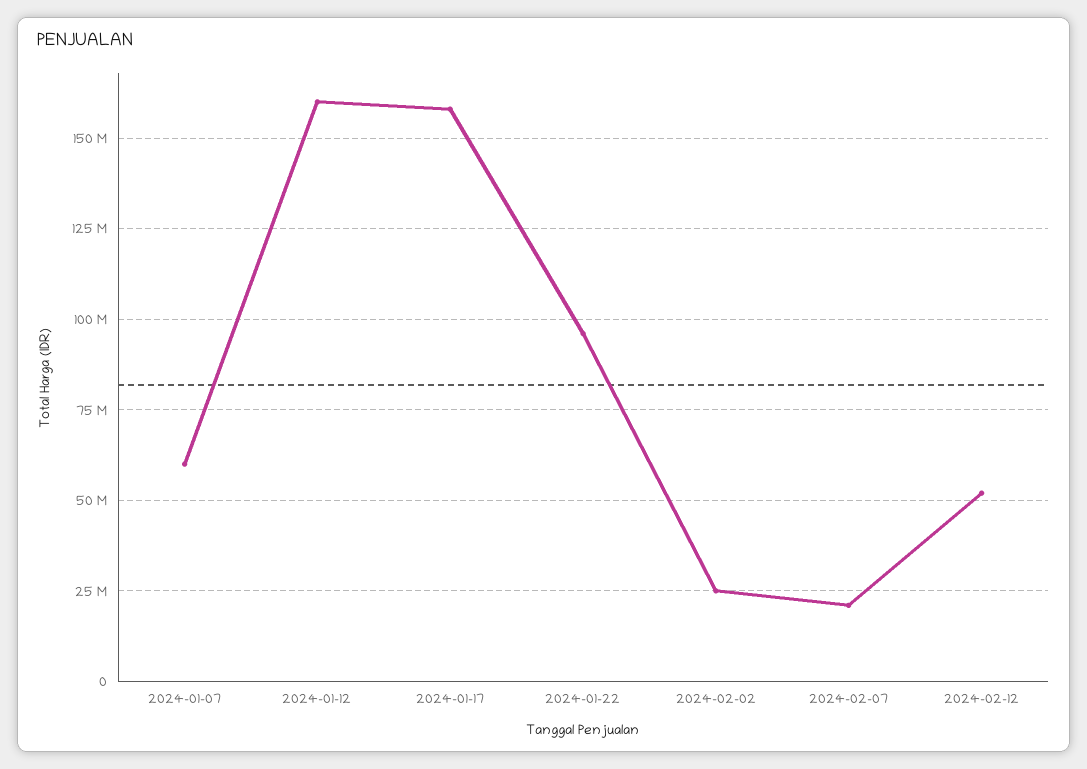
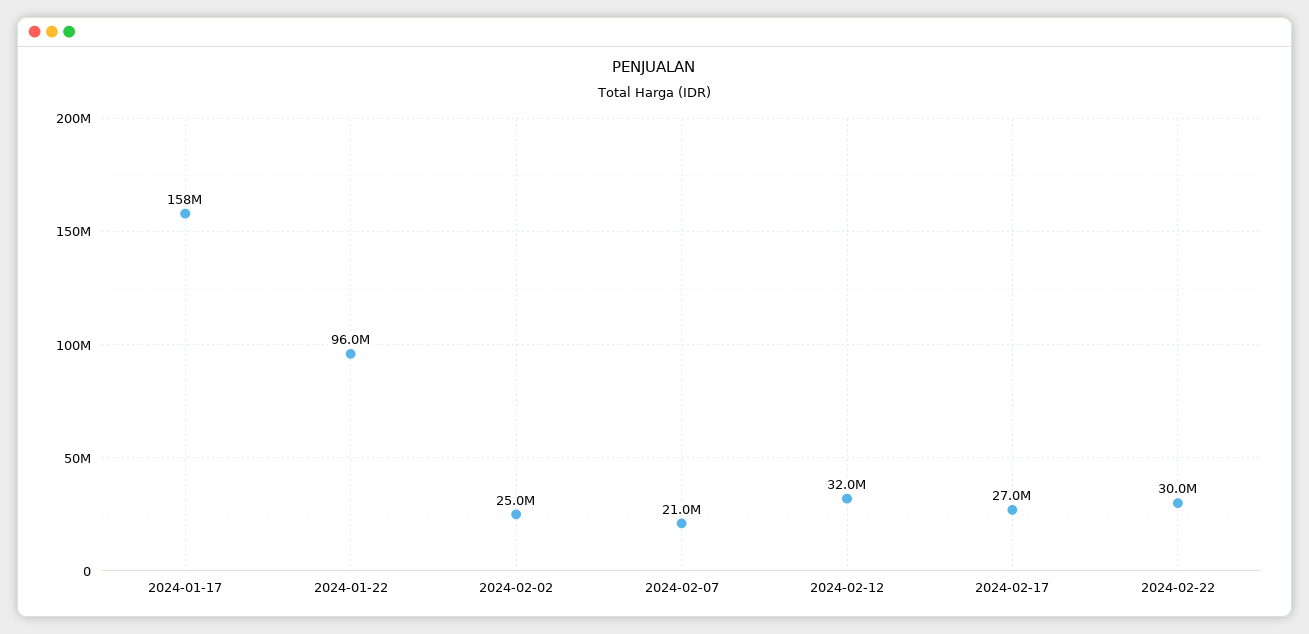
2024-01-07: 60000000 -> none
2024-01-12: 160000000 -> none
2024-02-12: 52500000 -> 32000000
2024-02-17: none -> 27000000
2024-02-22: none -> 30000000

